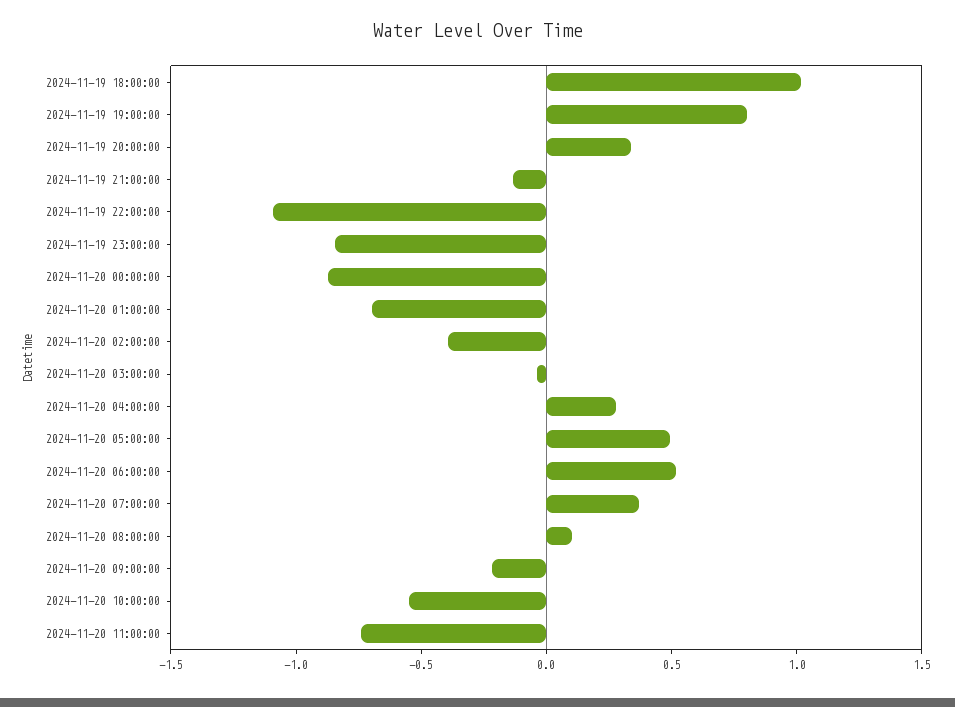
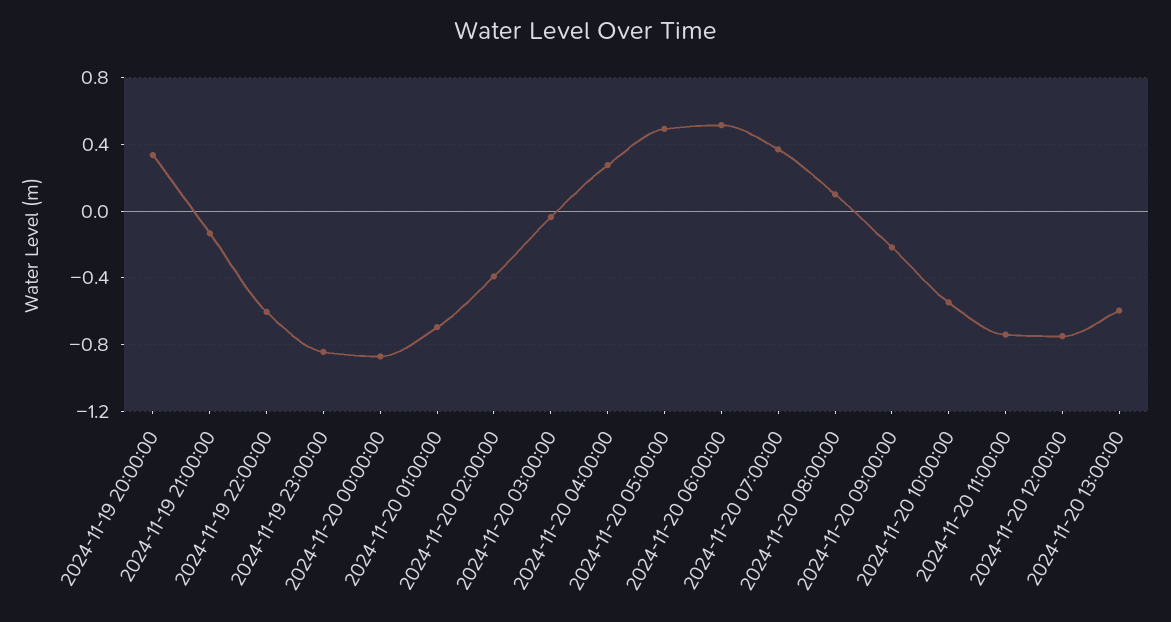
2024-11-19 18:00:00: 1 -> none
2024-11-19 19:00:00: 0.8 -> none
2024-11-19 22:00:00: -1.1 -> -0.6
2024-11-20 12:00:00: none -> -0.75
2024-11-20 13:00:00: none -> -0.6

